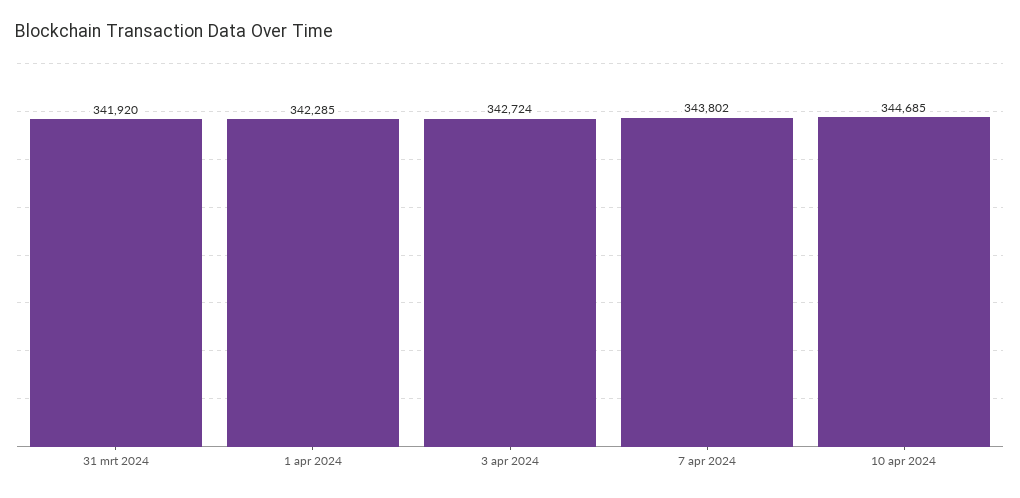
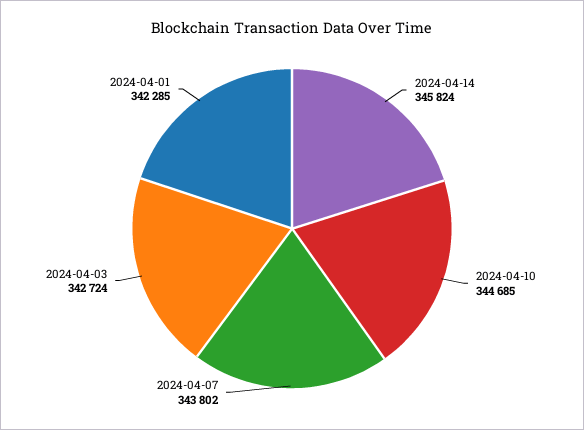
31 mrt 2024: 341920 -> none
2024-04-14: none -> 345824

